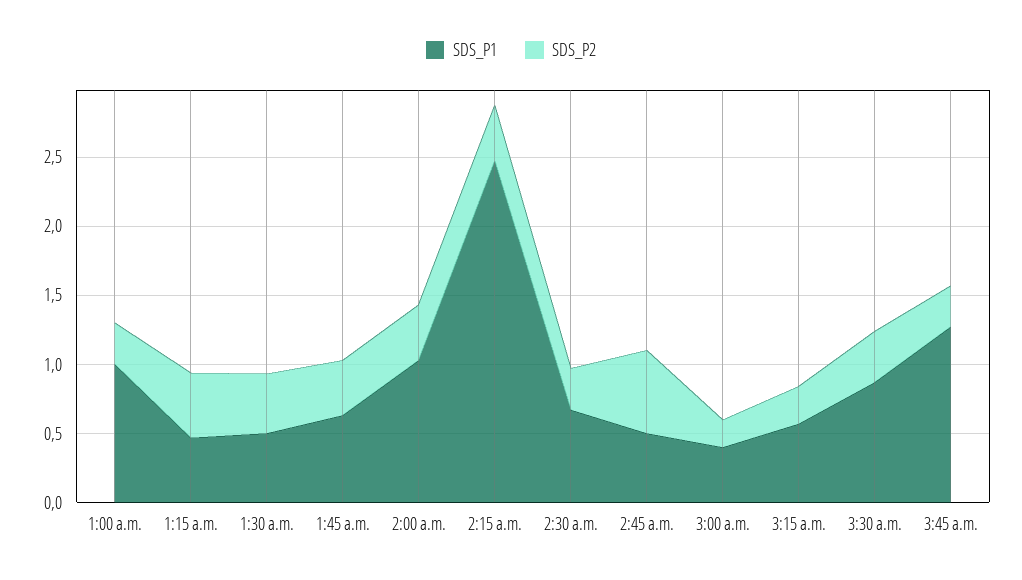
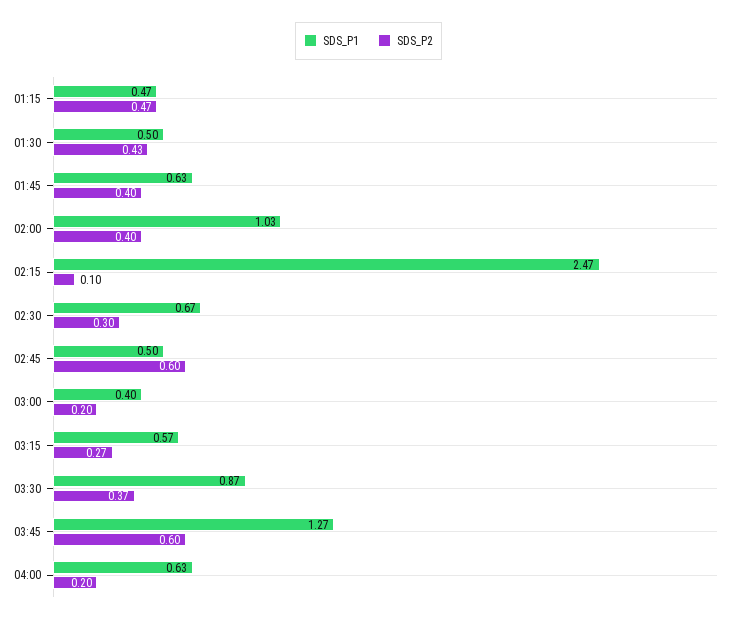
SDS_P1, 1:00 a.m.: 1 -> none
SDS_P2, 1:00 a.m.: 0.3 -> none
SDS_P2, 2:15 a.m.: 0.4 -> 0.1
SDS_P2, 3:45 a.m.: 0.3 -> 0.6
SDS_P1, 04:00: none -> 0.63
SDS_P2, 04:00: none -> 0.2

